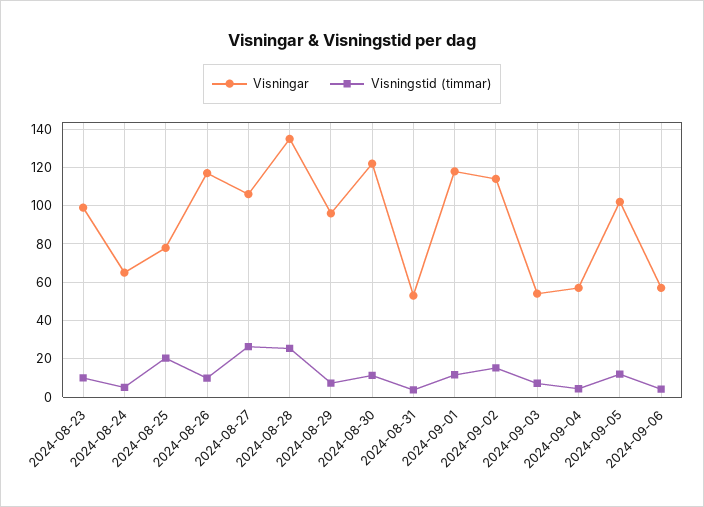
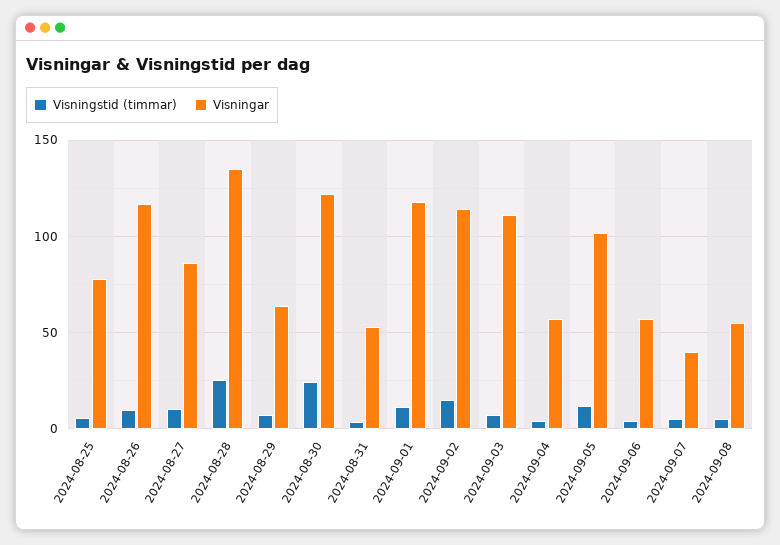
Visningar, 2024-08-23: 100 -> none
Visningstid (timmar), 2024-08-23: 10 -> none
Visningar, 2024-08-24: 65 -> none
Visningstid (timmar), 2024-08-24: 5 -> none
Visningstid (timmar), 2024-08-25: 20 -> 5
Visningar, 2024-08-27: 105 -> 85
Visningstid (timmar), 2024-08-27: 25 -> 10
Visningar, 2024-08-29: 95 -> 65
Visningstid (timmar), 2024-08-30: 10 -> 25
Visningar, 2024-09-03: 55 -> 110
Visningstid (timmar), 2024-09-07: none -> 5
Visningar, 2024-09-07: none -> 40
Visningstid (timmar), 2024-09-08: none -> 5
Visningar, 2024-09-08: none -> 55

